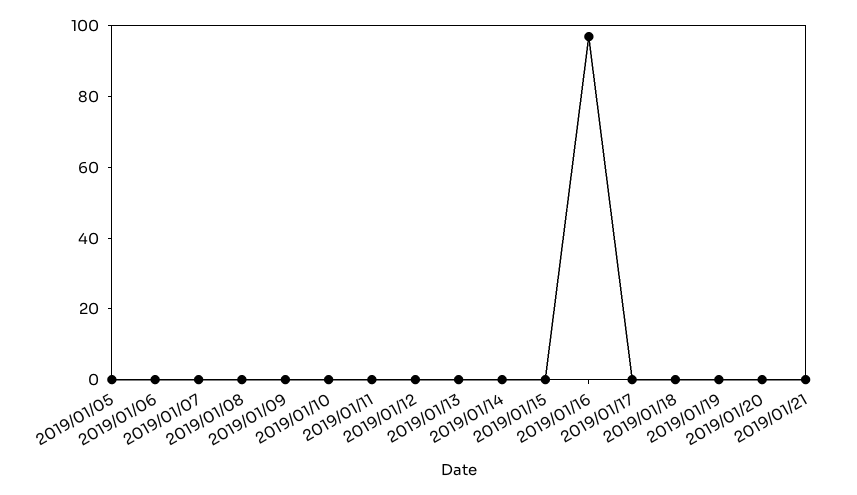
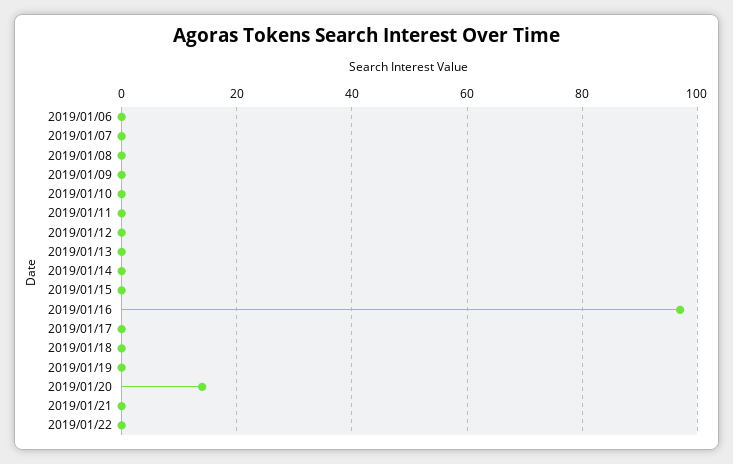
2019/01/05: 0 -> none
2019/01/20: 0 -> 15
2019/01/22: none -> 0

